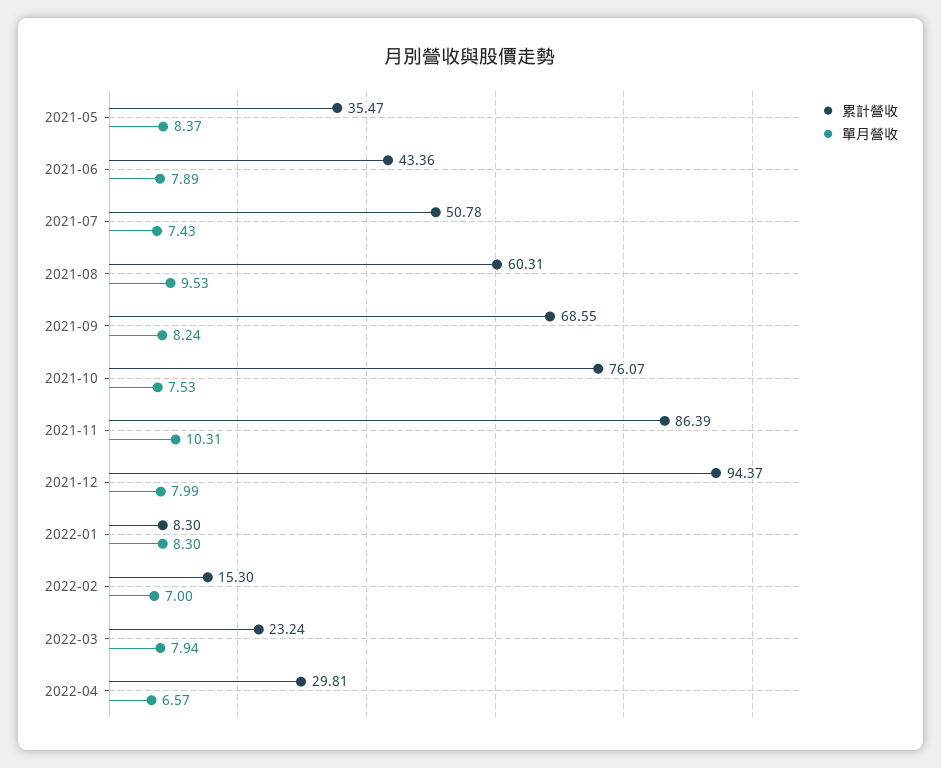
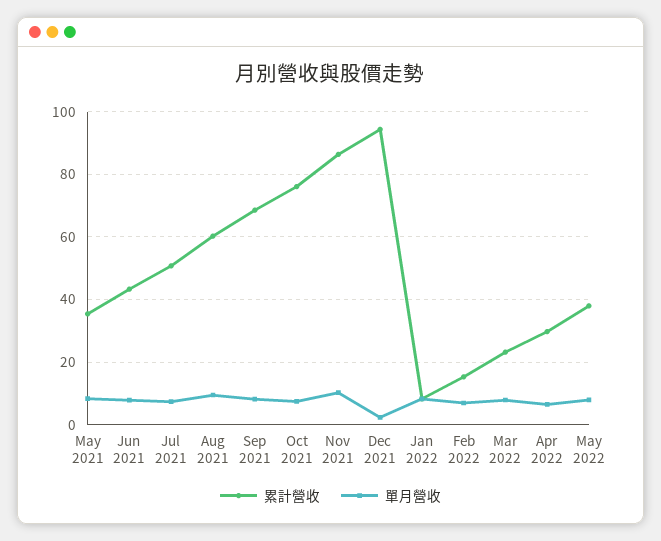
單月營收, 2021-12: 7.99 -> 2
累計營收, May 2022: none -> 38
單月營收, May 2022: none -> 8

